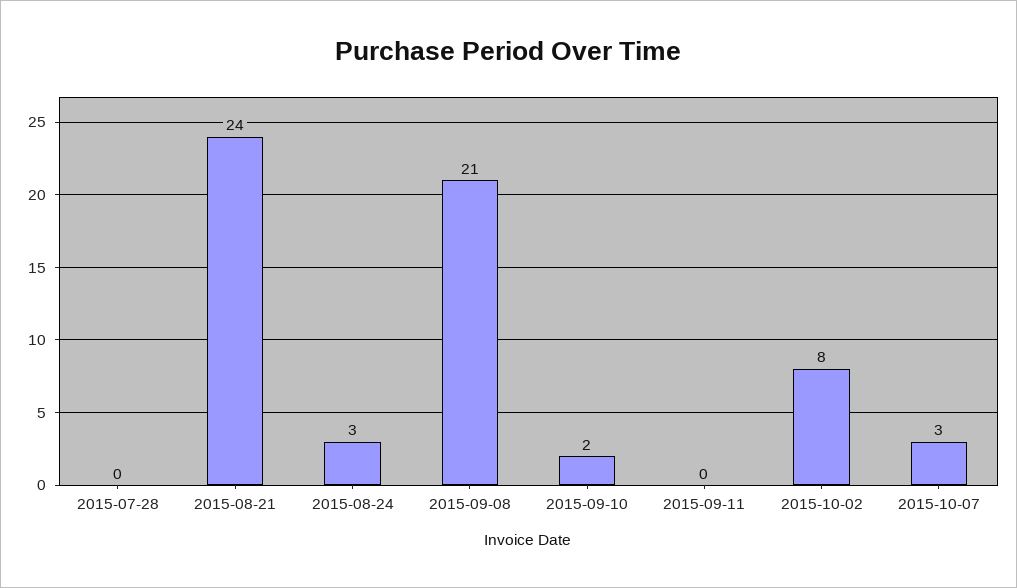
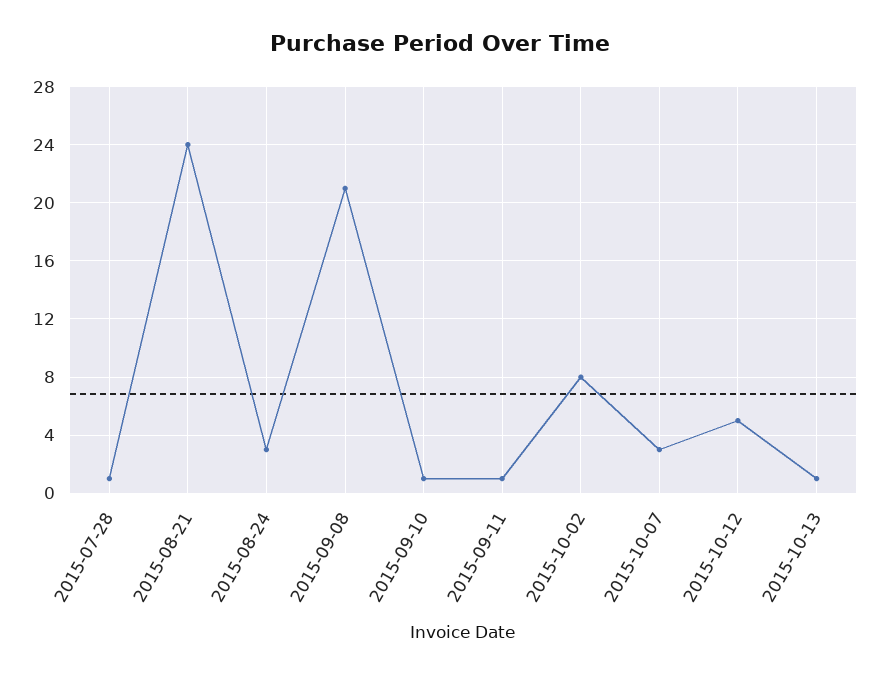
2015-07-28: 0 -> 1
2015-09-10: 2 -> 1
2015-09-11: 0 -> 1
2015-10-12: none -> 5
2015-10-13: none -> 1

